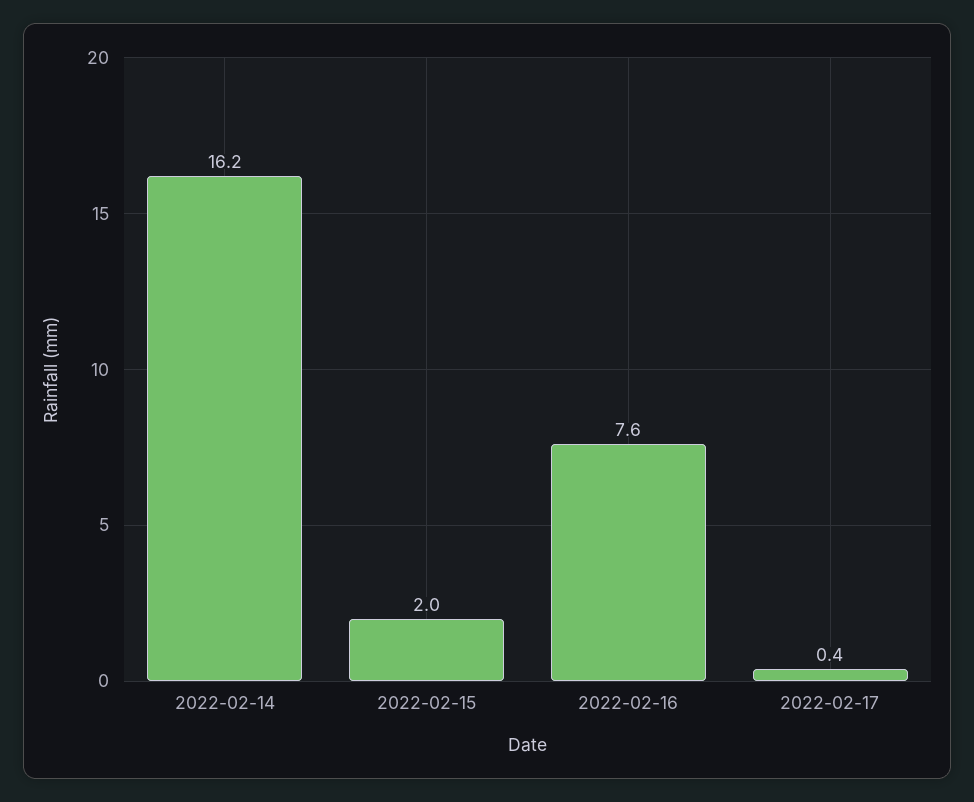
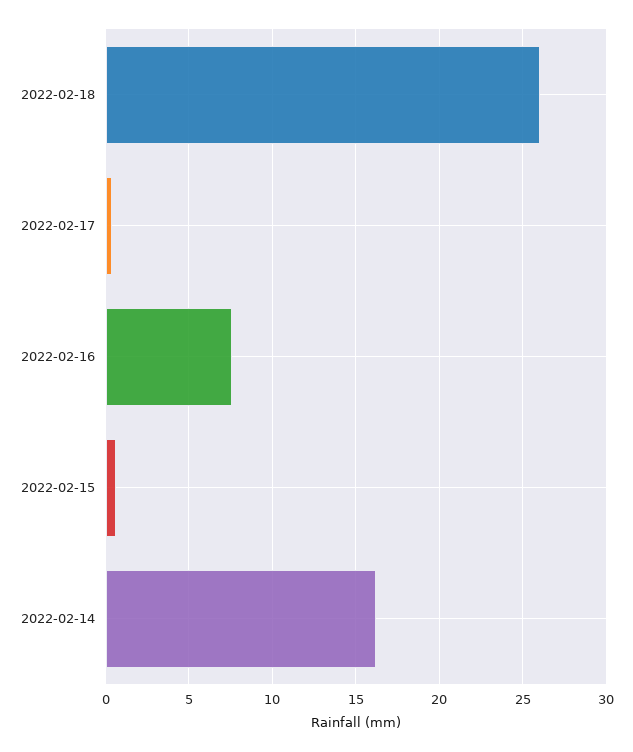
2022-02-15: 2 -> 0.5
2022-02-18: none -> 26

